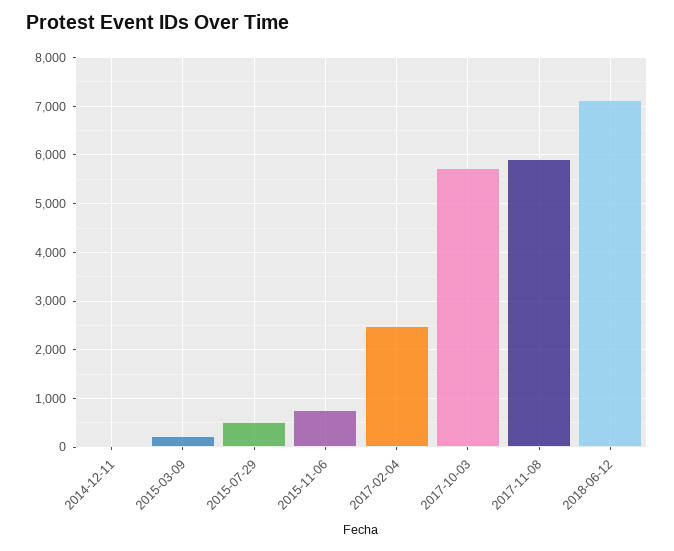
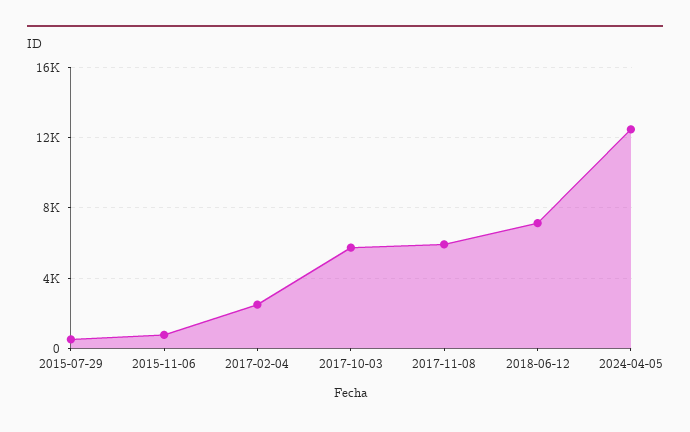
2014-12-11: 0 -> none
2015-03-09: 200 -> none
2024-04-05: none -> 12500

